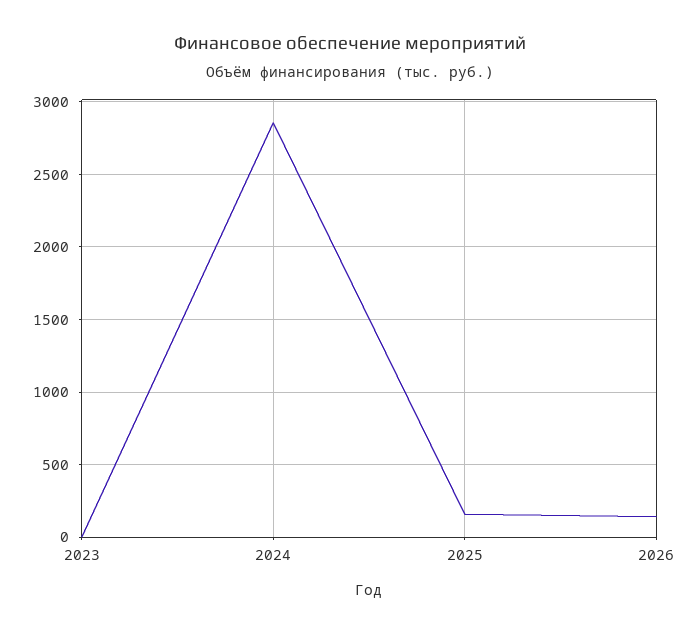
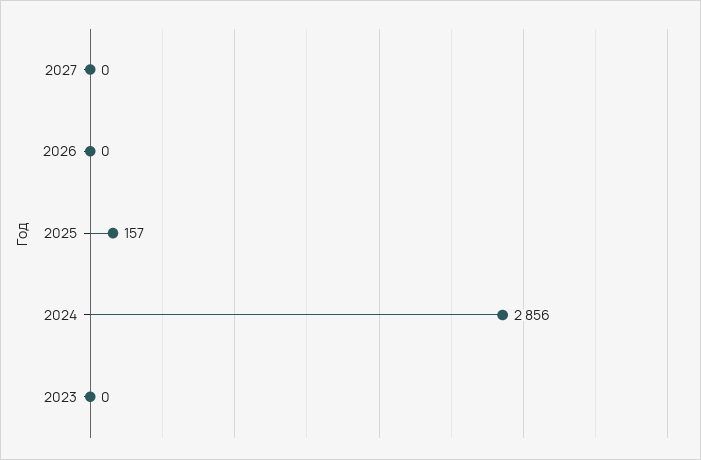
2026: 150 -> 0
2027: none -> 0

